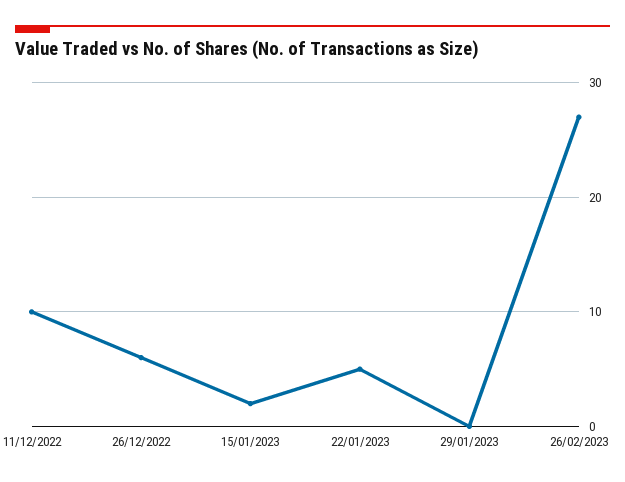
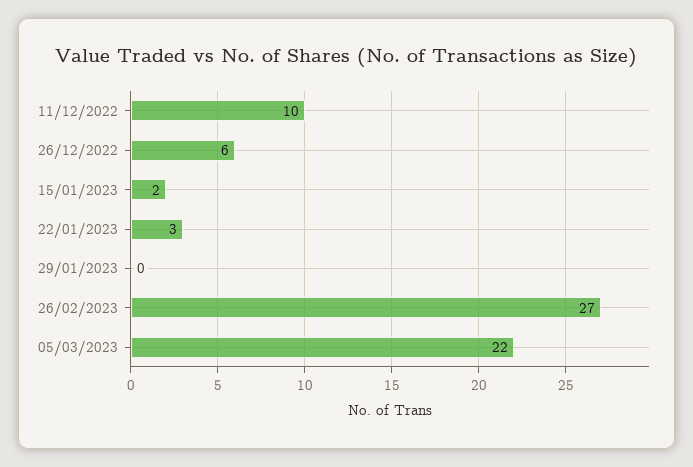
22/01/2023: 5 -> 3
05/03/2023: none -> 22

